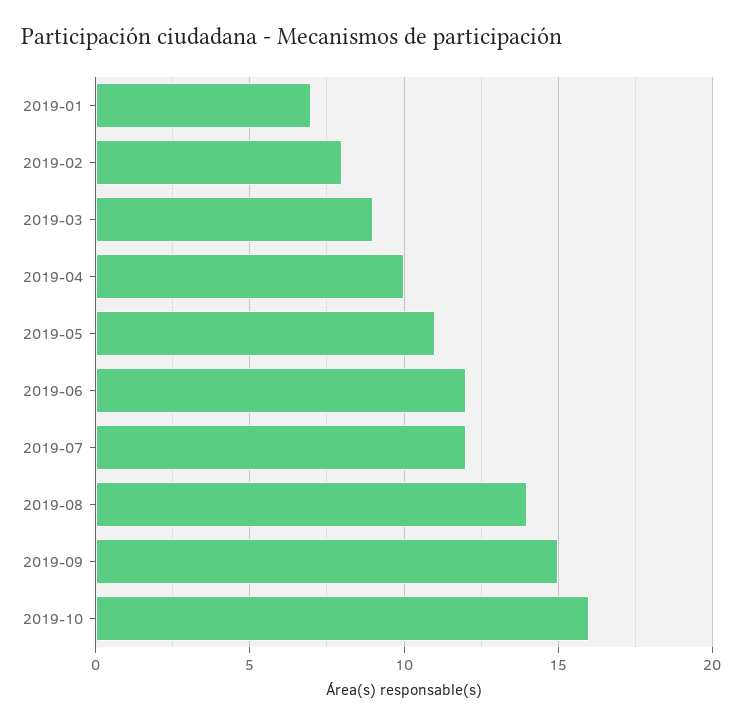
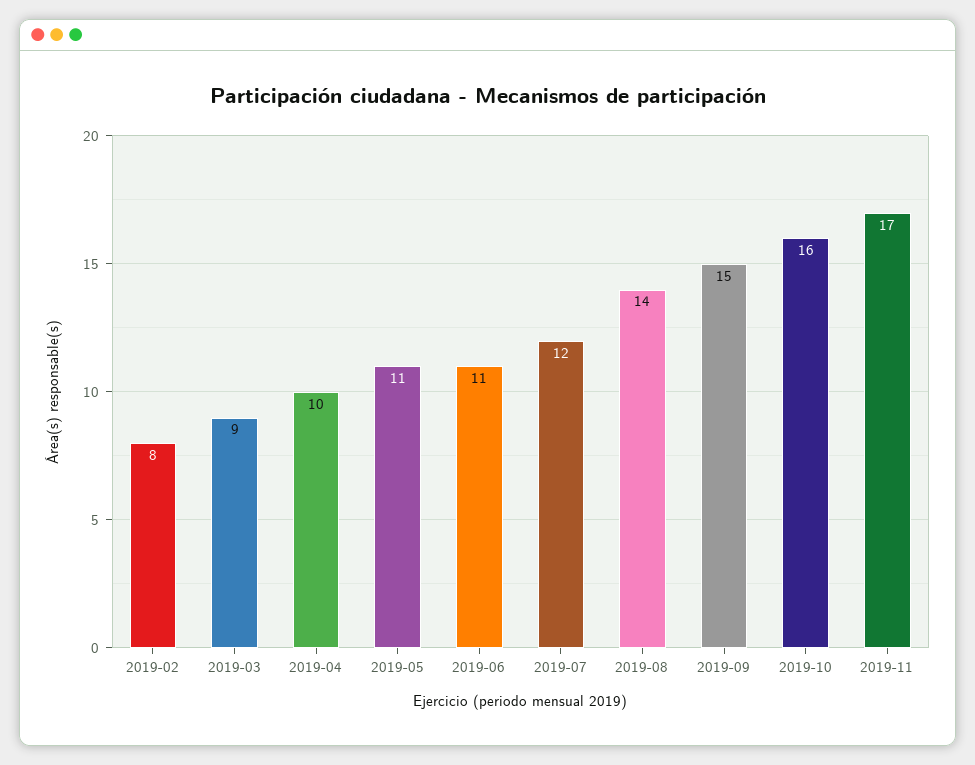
2019-01: 7 -> none
2019-06: 12 -> 11
2019-11: none -> 17

